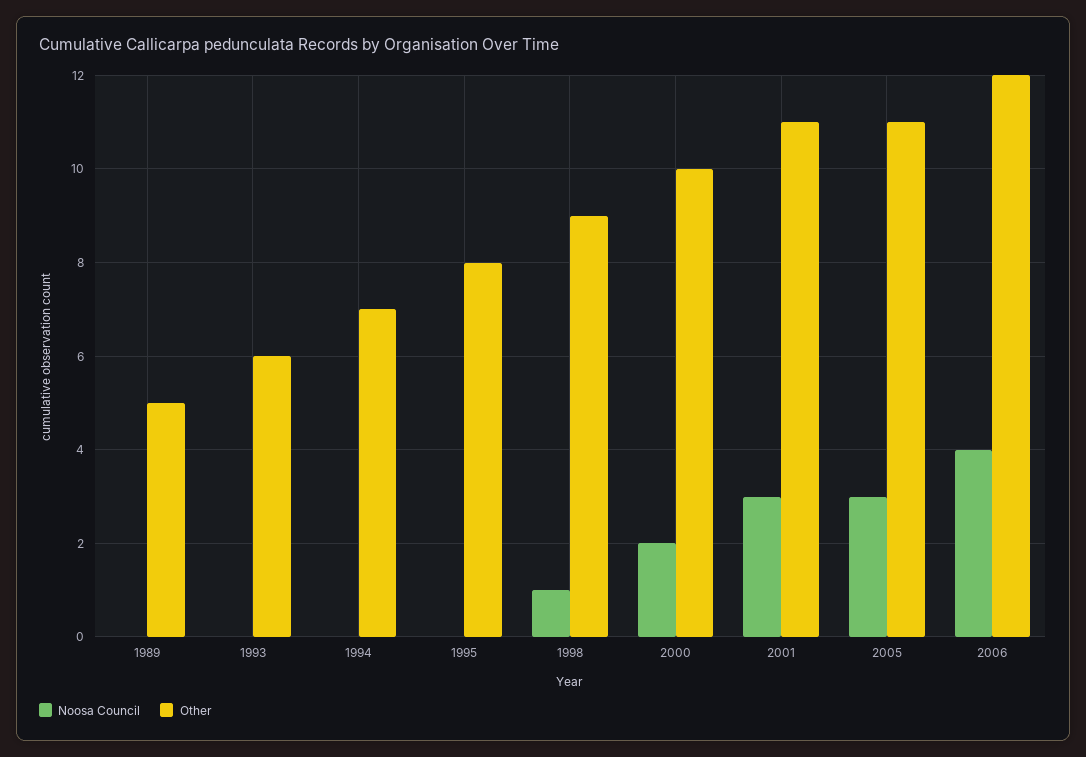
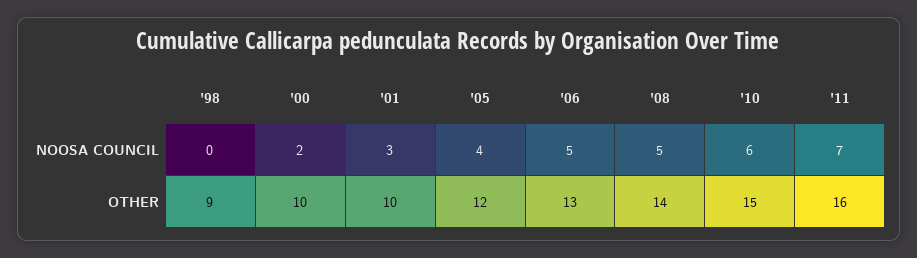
Noosa Council, 1989: 0 -> none
Other, 1989: 5 -> none
Noosa Council, 1993: 0 -> none
Other, 1993: 6 -> none
Noosa Council, 1994: 0 -> none
Other, 1994: 7 -> none
Noosa Council, 1995: 0 -> none
Other, 1995: 8 -> none
Noosa Council, 1998: 1 -> 0
Other, 2001: 11 -> 10
Noosa Council, 2005: 3 -> 4
Other, 2005: 11 -> 12
Noosa Council, 2006: 4 -> 5
Other, 2006: 12 -> 13
Noosa Council, '08: none -> 5
Noosa Council, '10: none -> 6
Noosa Council, '11: none -> 7
Other, '08: none -> 14
Other, '10: none -> 15
Other, '11: none -> 16

